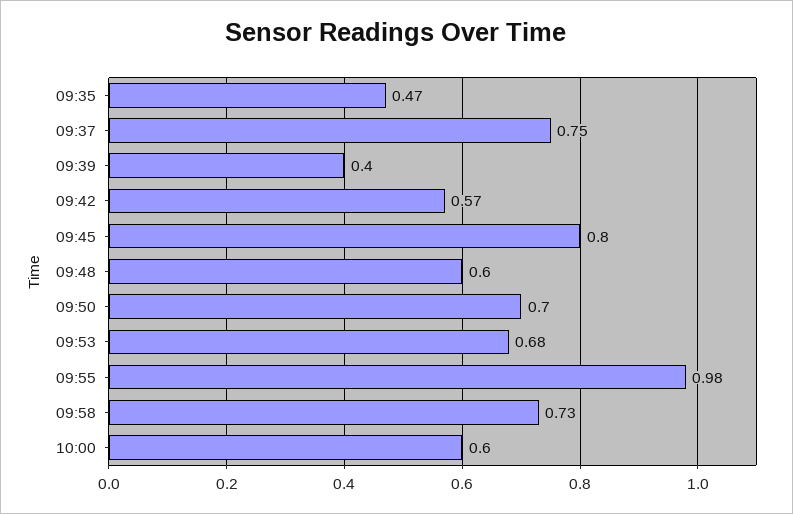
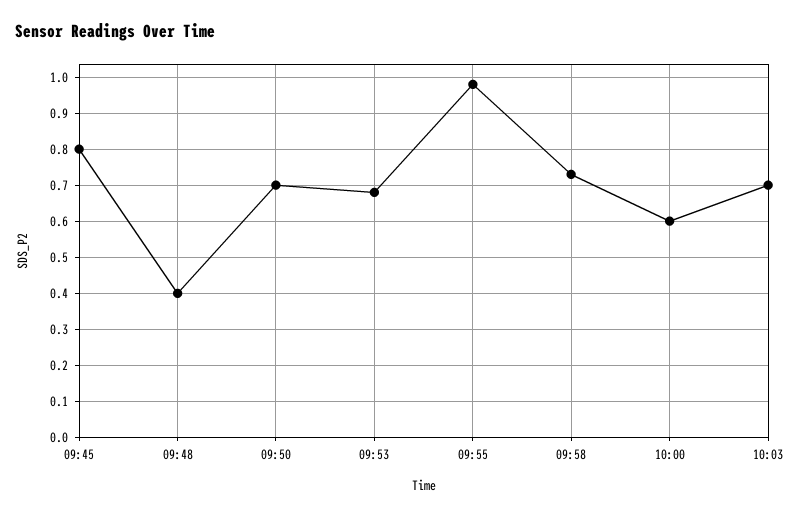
09:35: 0.47 -> none
09:37: 0.75 -> none
09:39: 0.4 -> none
09:42: 0.57 -> none
09:48: 0.6 -> 0.4
10:03: none -> 0.7

